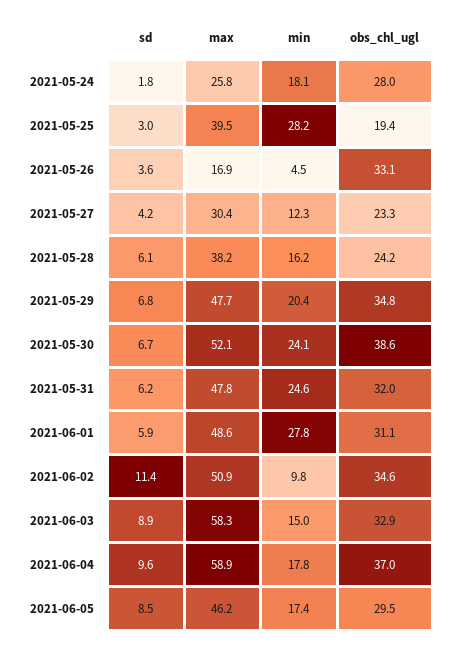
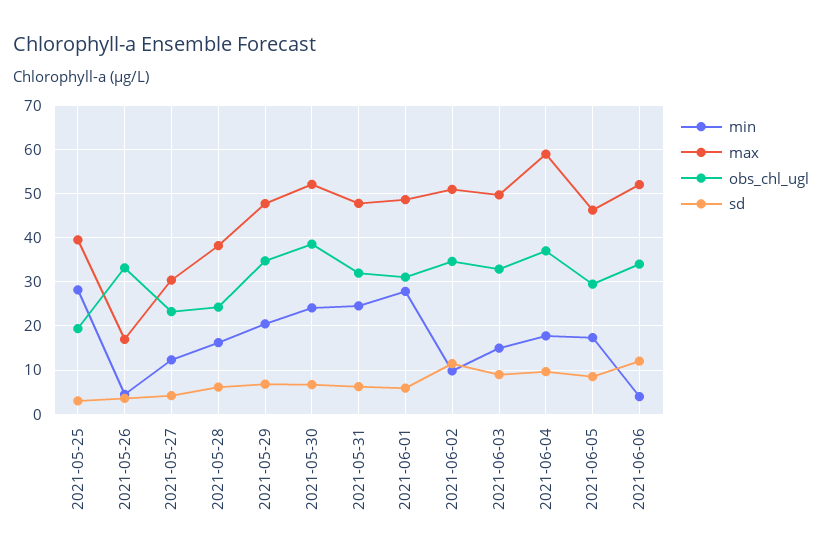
sd, 2021-05-24: 1.8 -> none
max, 2021-05-24: 25.8 -> none
min, 2021-05-24: 18.1 -> none
obs_chl_ugl, 2021-05-24: 28 -> none
max, 2021-06-03: 58.3 -> 50
min, 2021-06-06: none -> 4
max, 2021-06-06: none -> 52
obs_chl_ugl, 2021-06-06: none -> 34
sd, 2021-06-06: none -> 12

